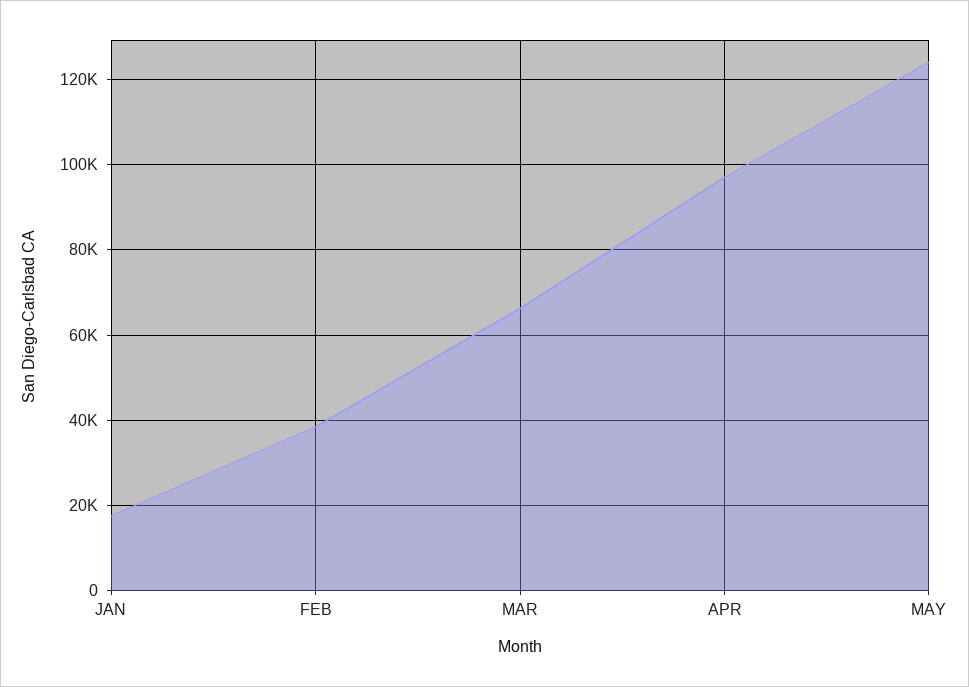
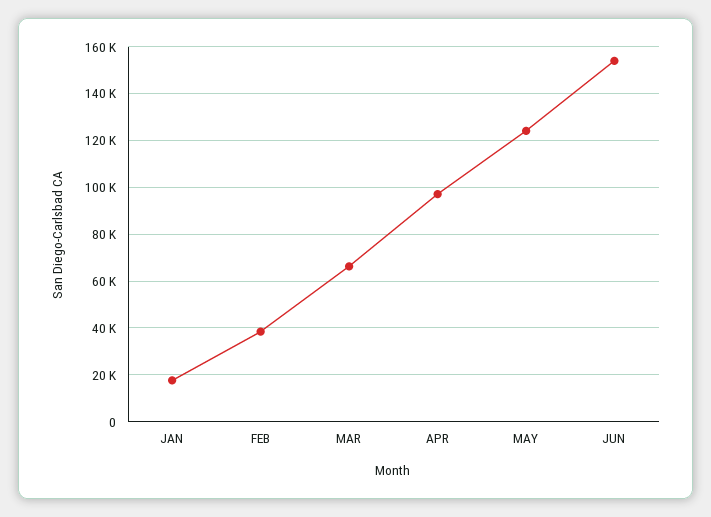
JUN: none -> 155000

